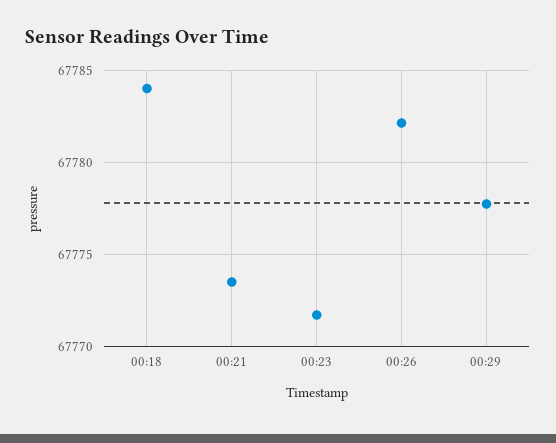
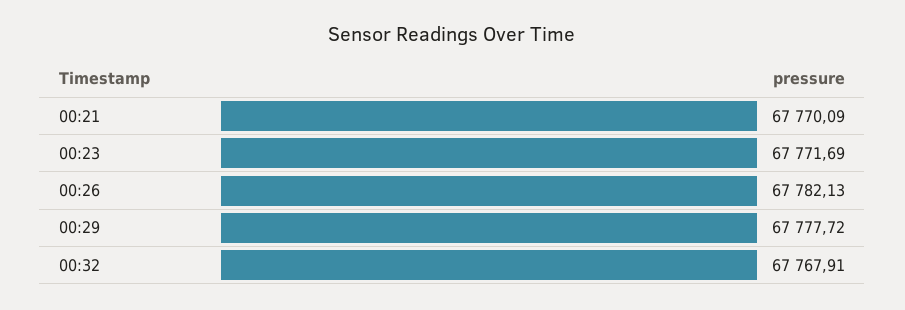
00:18: 67784 -> none
00:21: 67773.5 -> 67770.09
00:32: none -> 67767.91

